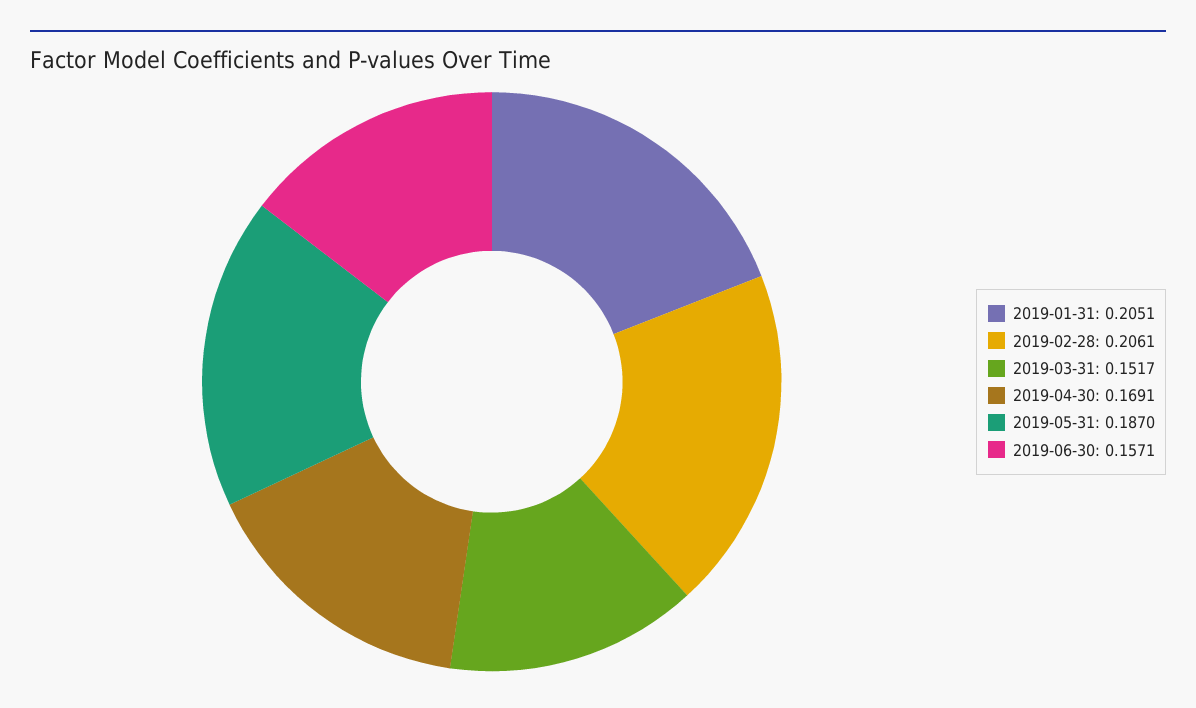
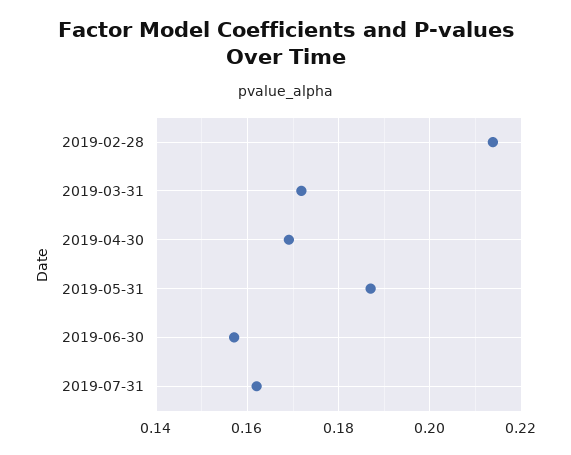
2019-01-31: 0.2051 -> none
2019-02-28: 0.2061 -> 0.214
2019-03-31: 0.1517 -> 0.172
2019-07-31: none -> 0.162

